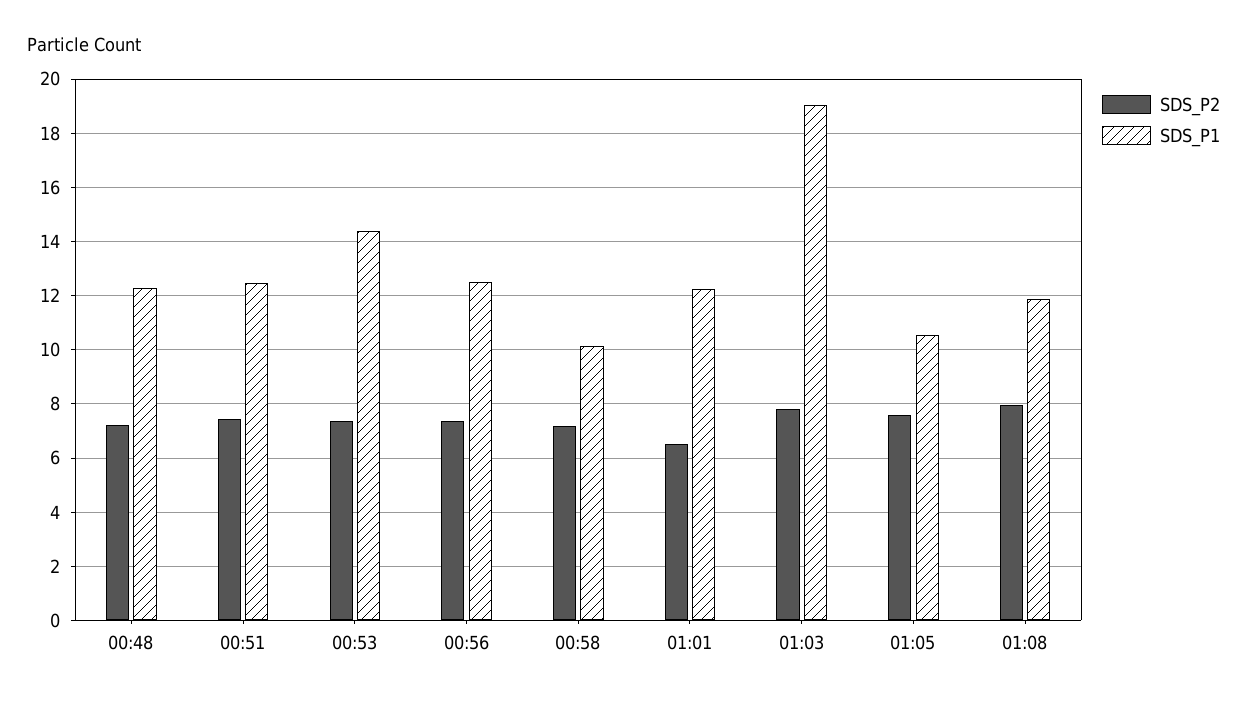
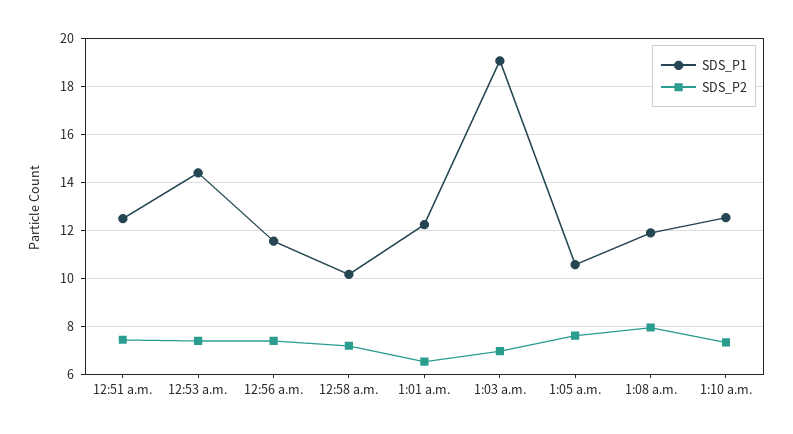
SDS_P2, 00:48: 7.25 -> none
SDS_P1, 00:48: 12.25 -> none
SDS_P1, 00:56: 12.5 -> 11.5
SDS_P2, 01:03: 7.75 -> 7
SDS_P1, 1:10 a.m.: none -> 12.5
SDS_P2, 1:10 a.m.: none -> 7.25

